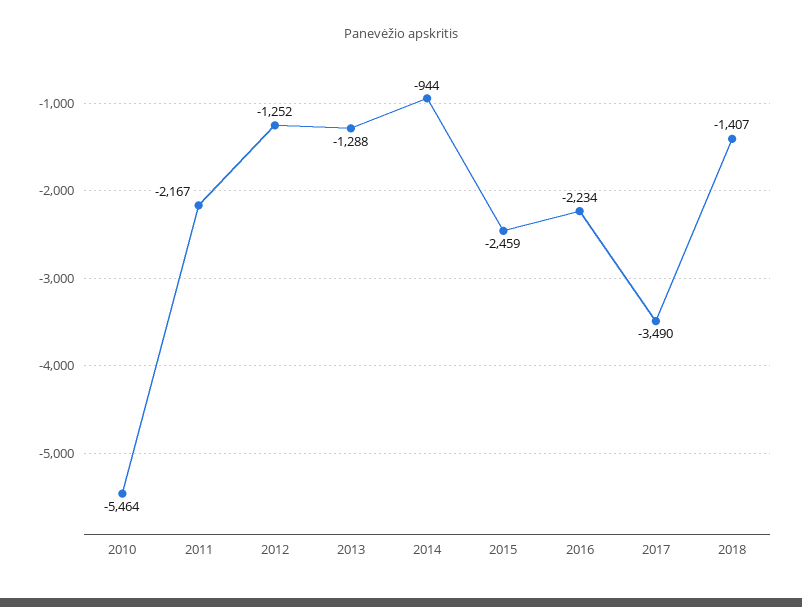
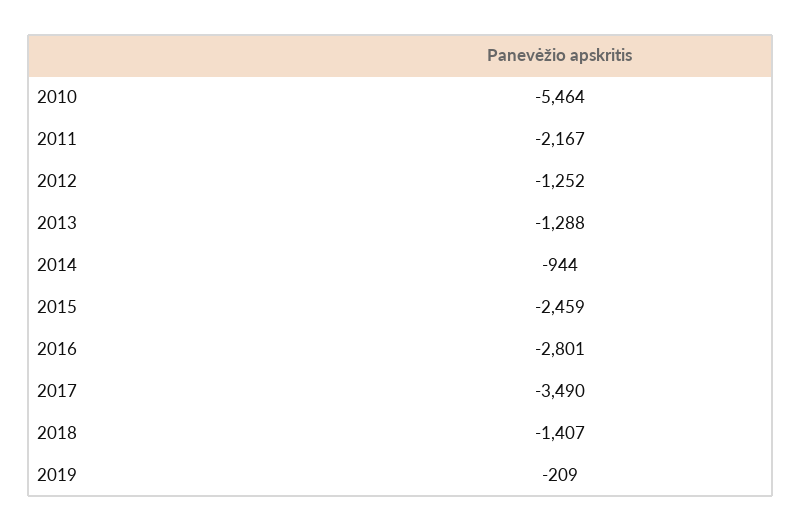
2016: -2234 -> -2801
2019: none -> -209

